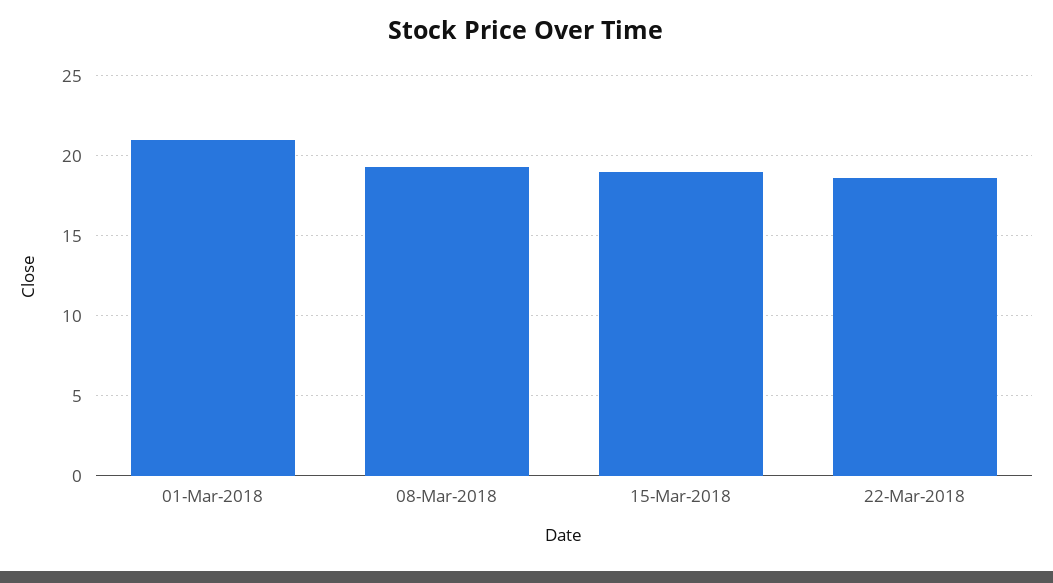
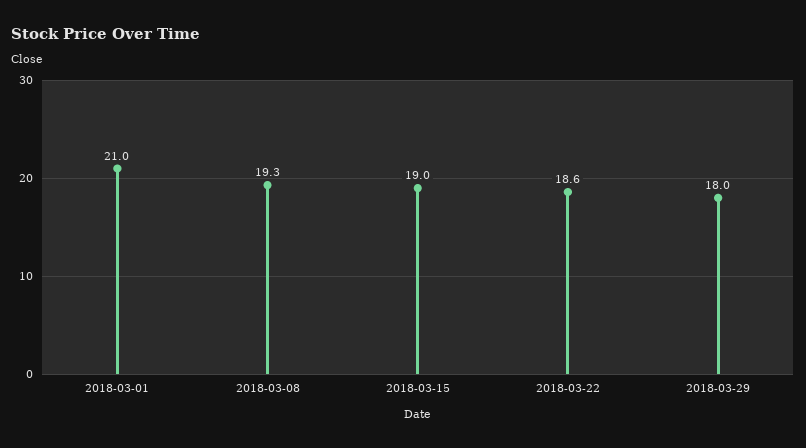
2018-03-29: none -> 18

